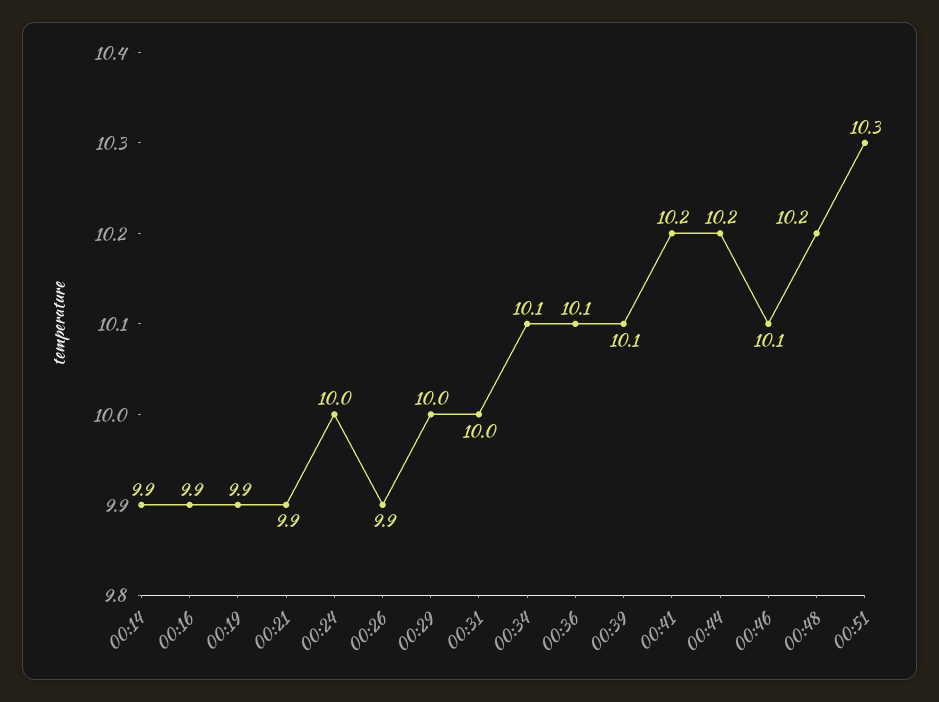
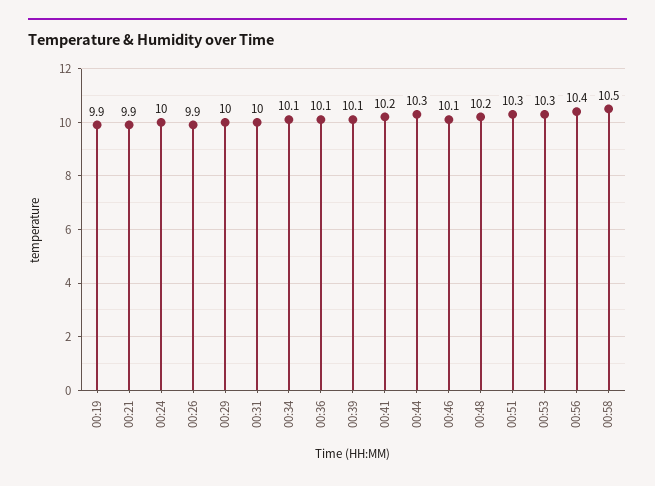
00:14: 9.9 -> none
00:16: 9.9 -> none
00:44: 10.2 -> 10.3
00:53: none -> 10.3
00:56: none -> 10.4
00:58: none -> 10.5

